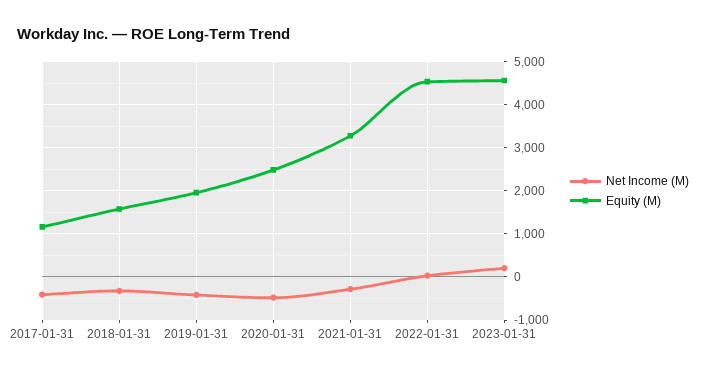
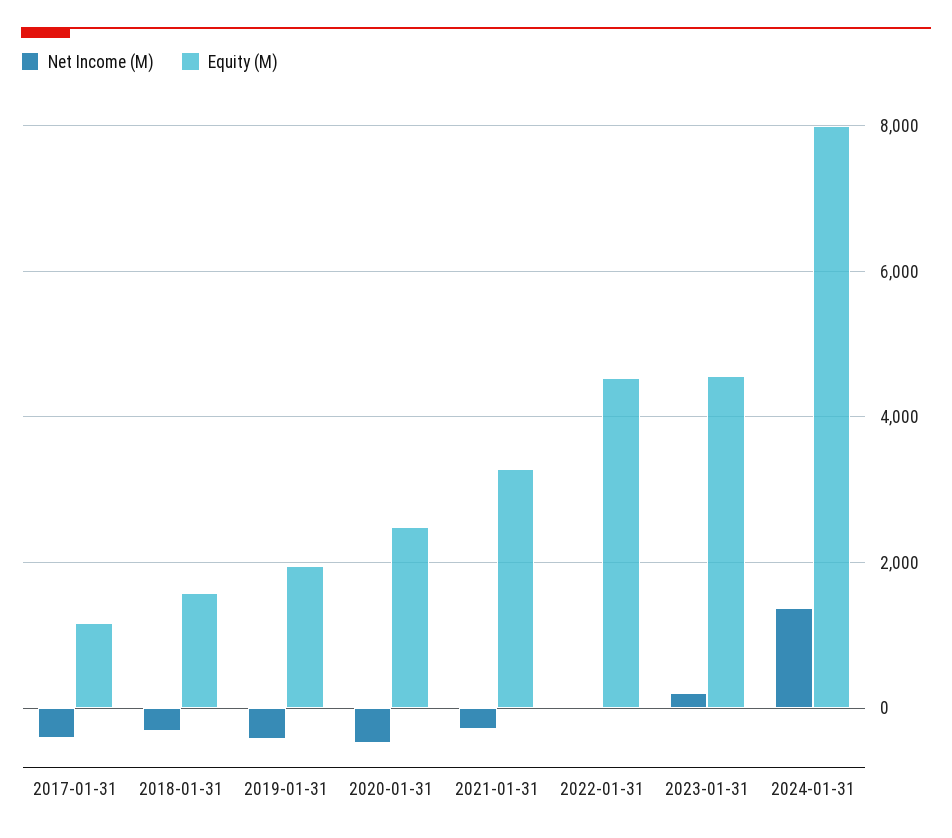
Net Income (M), 2024-01-31: none -> 1400
Equity (M), 2024-01-31: none -> 8000

